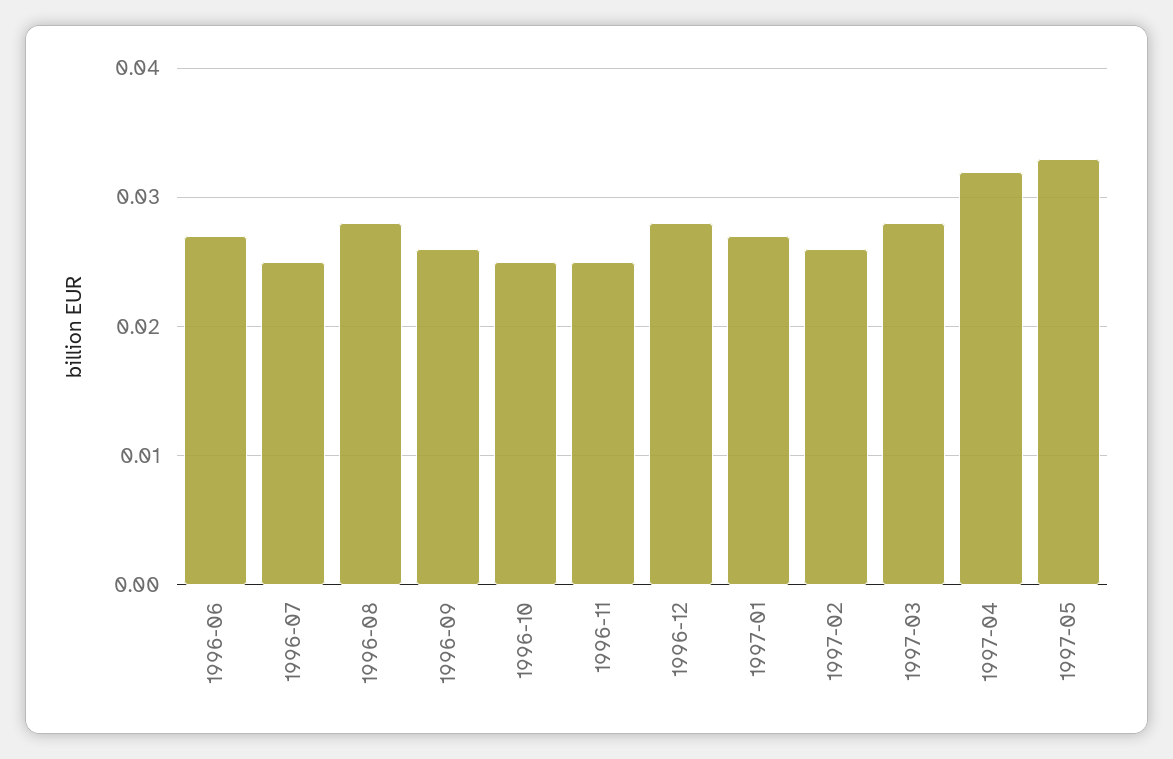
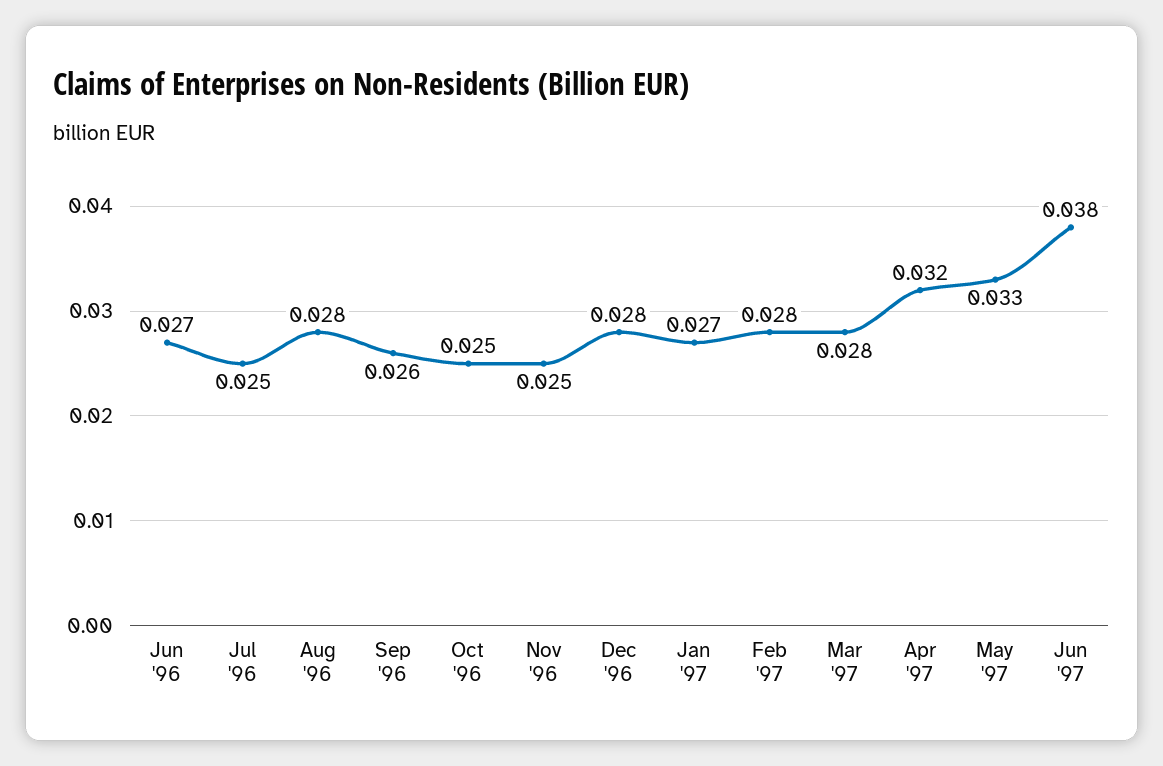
1997-02: 0.026 -> 0.028
Jun '97: none -> 0.038

